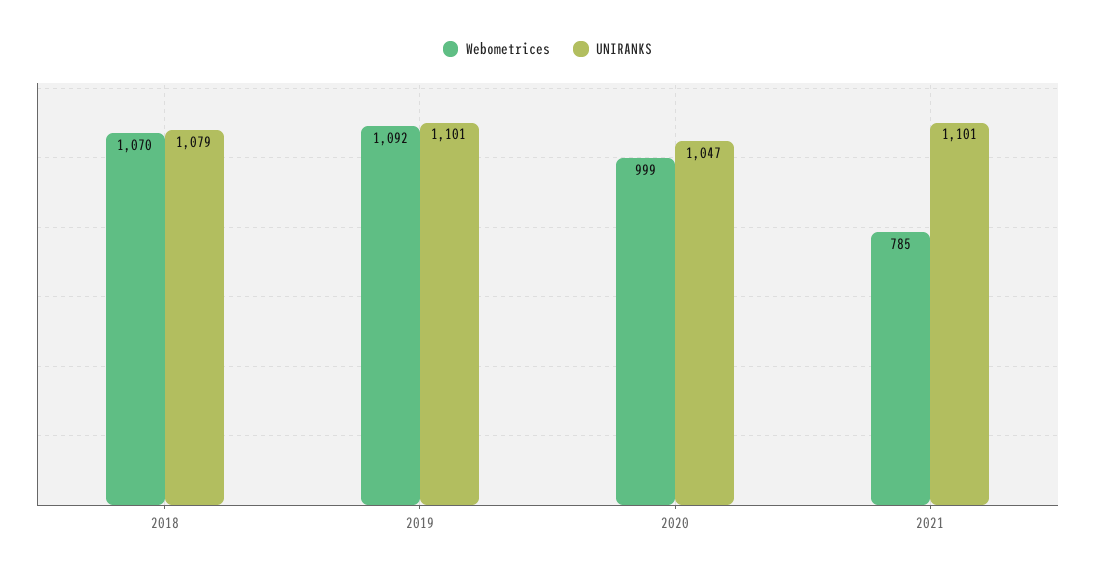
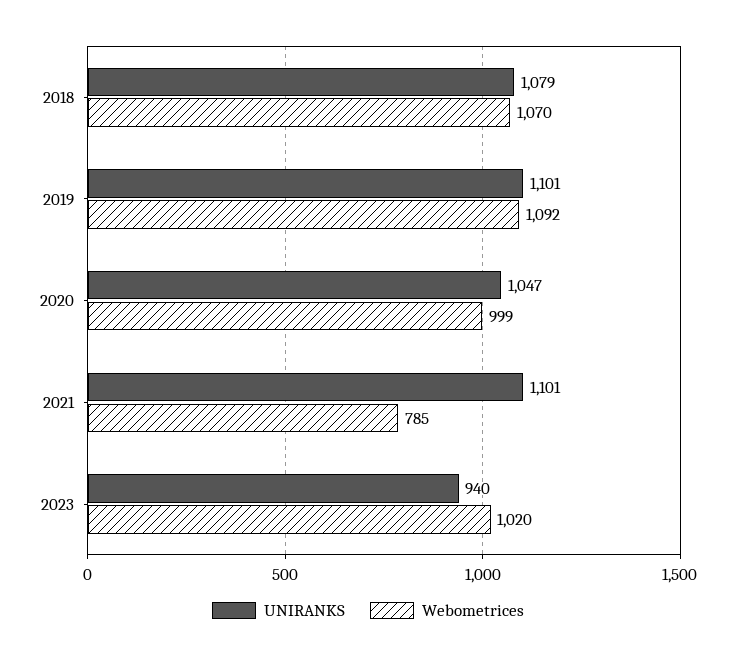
UNIRANKS, 2023: none -> 940
Webometrices, 2023: none -> 1020

